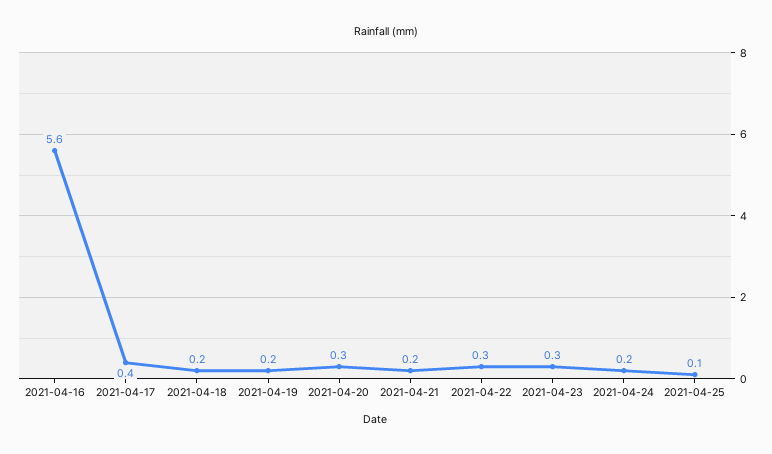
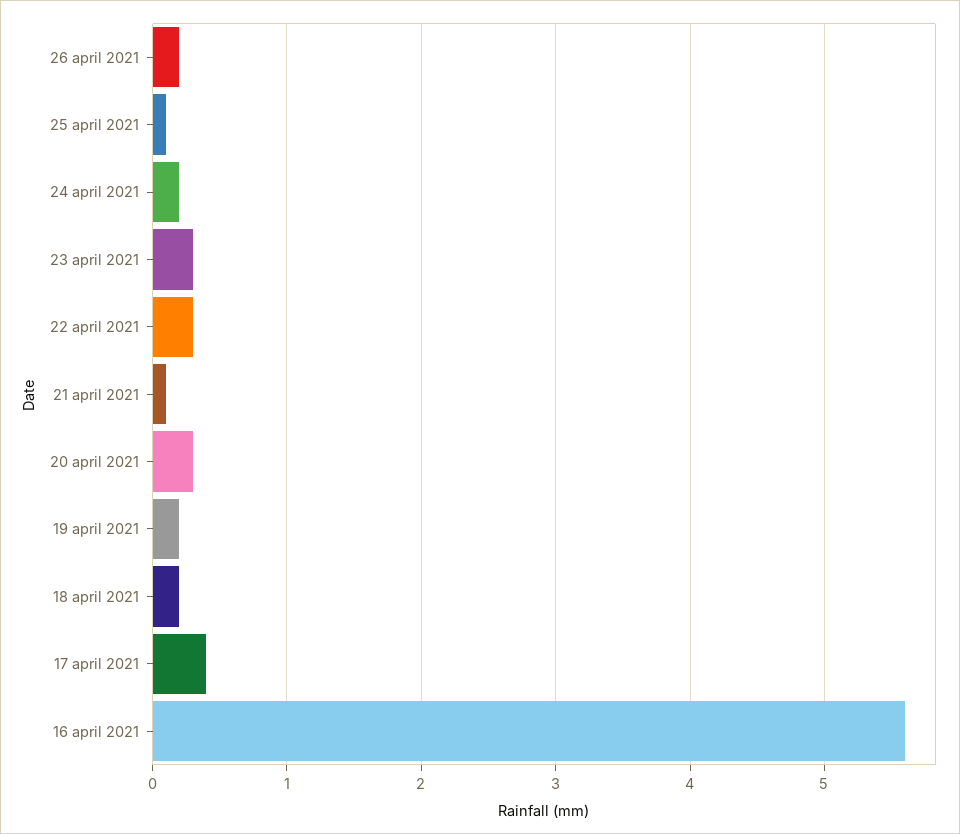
2021-04-21: 0.2 -> 0.1
26 april 2021: none -> 0.2

